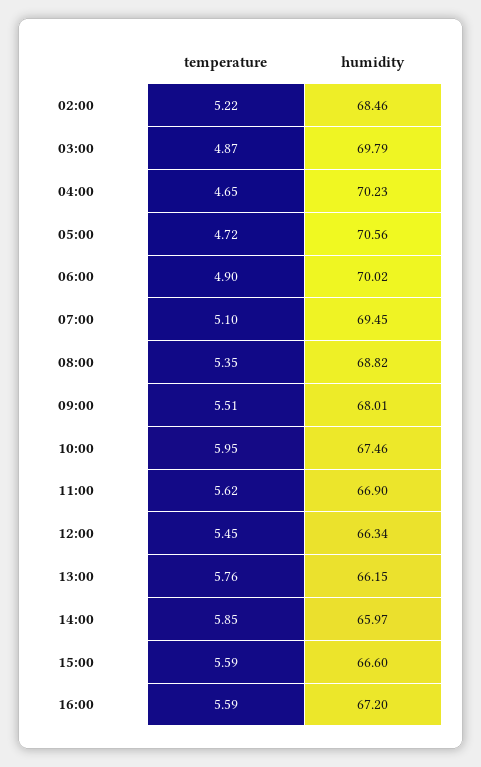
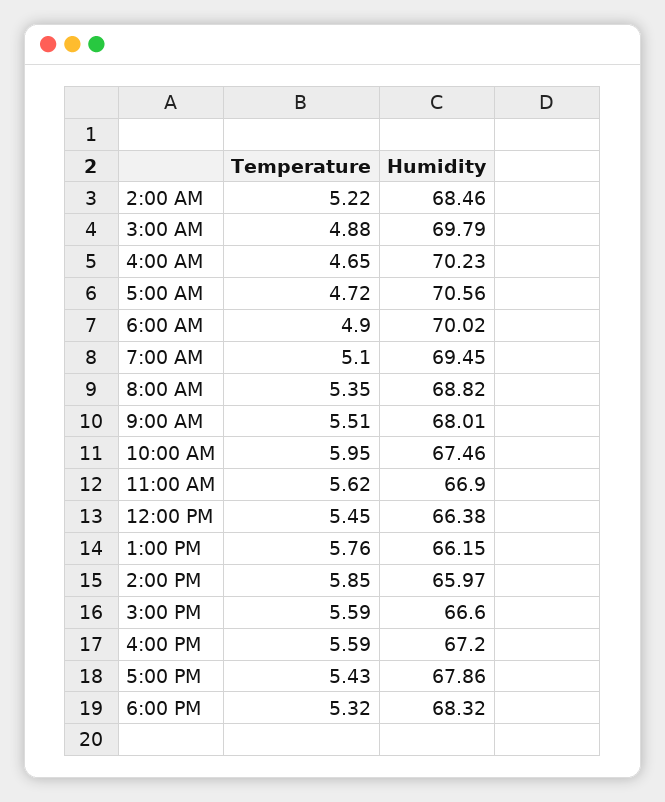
temperature, 03:00: 4.87 -> 4.88
humidity, 12:00: 66.34 -> 66.38
temperature, 5:00 PM: none -> 5.43
humidity, 5:00 PM: none -> 67.86
temperature, 6:00 PM: none -> 5.32
humidity, 6:00 PM: none -> 68.32

